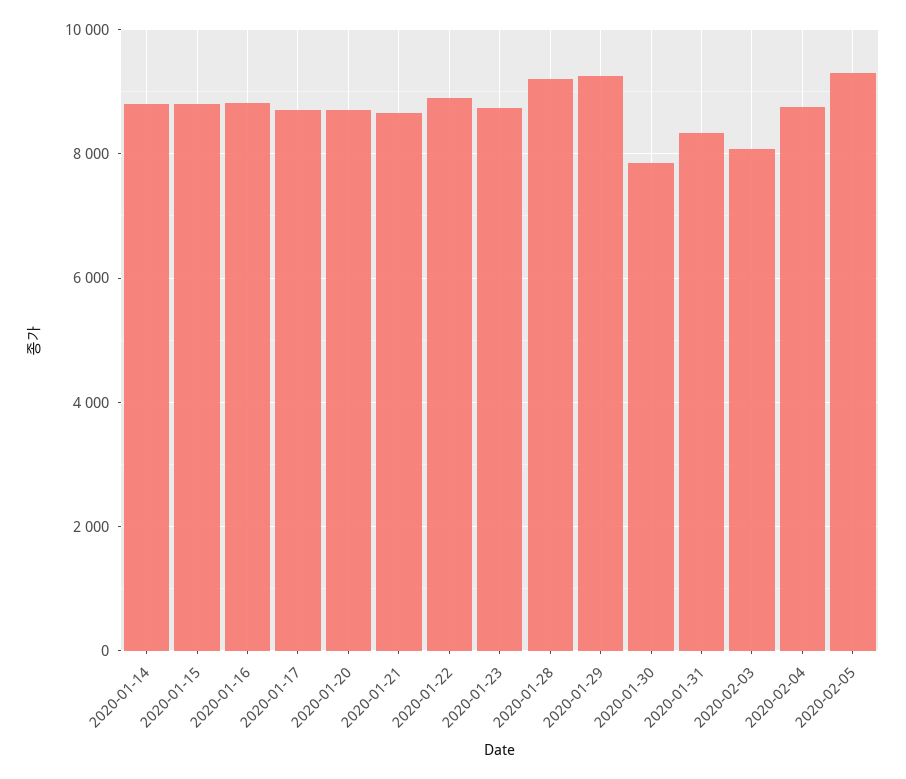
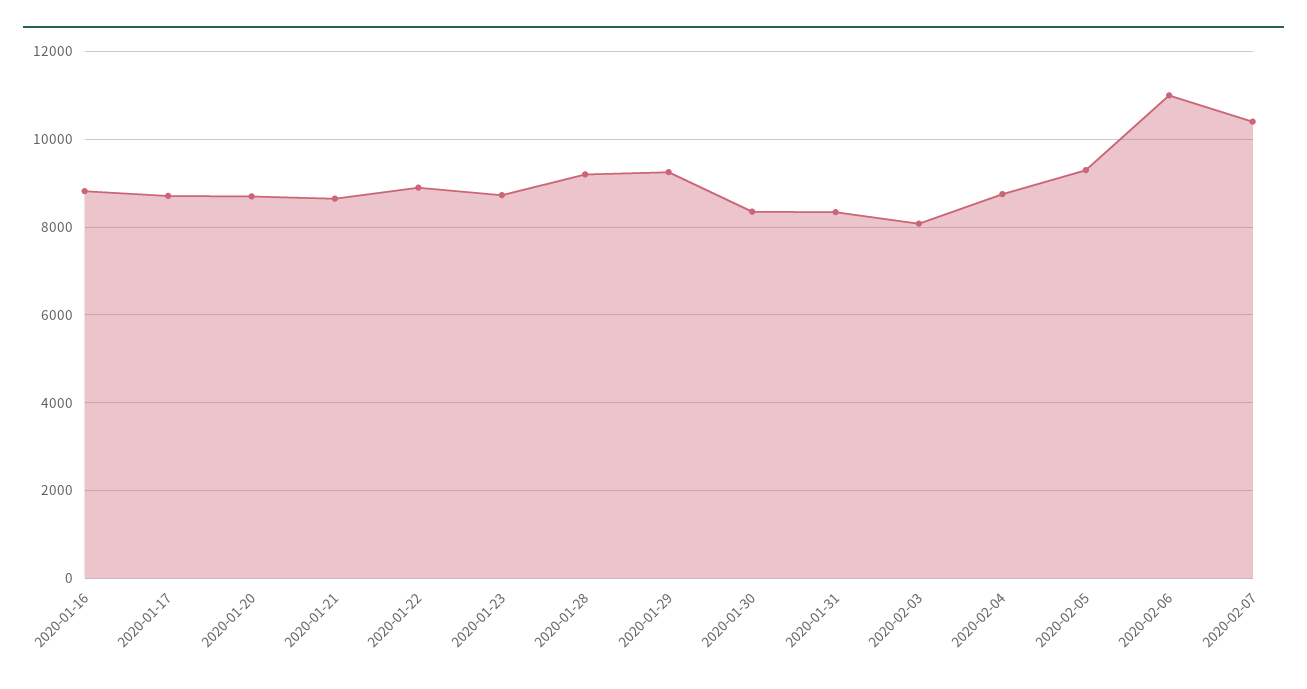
2020-01-14: 8800 -> none
2020-01-15: 8800 -> none
2020-01-30: 7800 -> 8400
2020-02-06: none -> 11000
2020-02-07: none -> 10400

